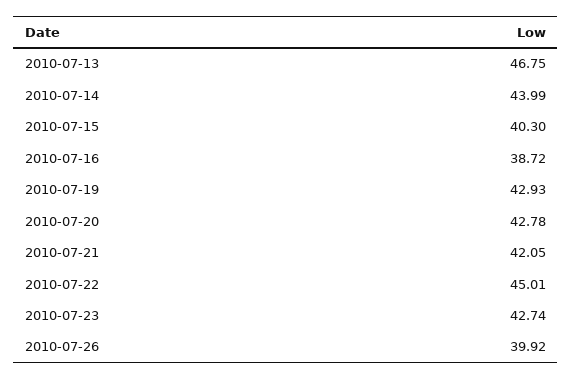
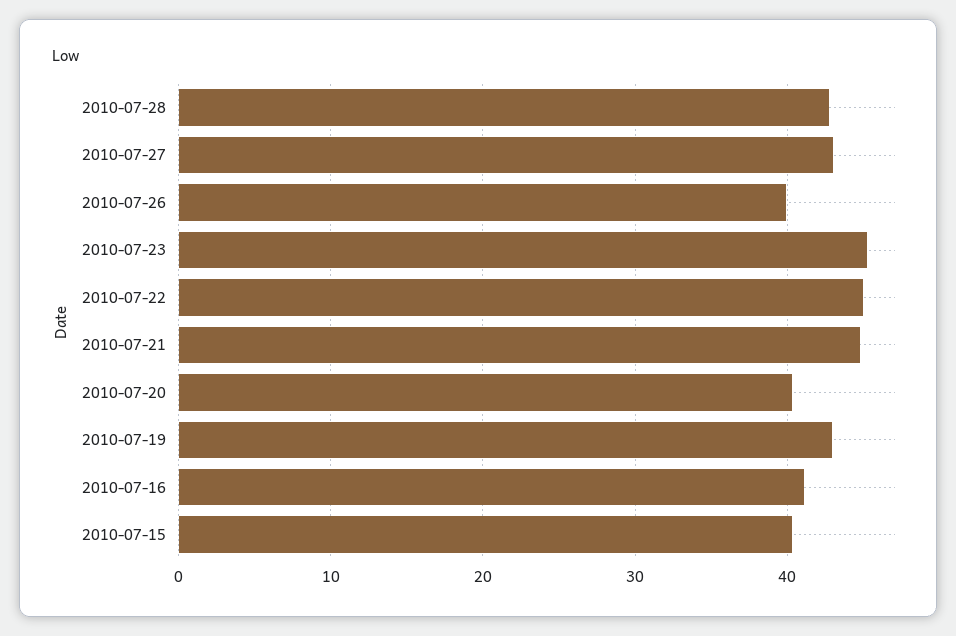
2010-07-13: 46.75 -> none
2010-07-14: 43.99 -> none
2010-07-16: 38.72 -> 41
2010-07-20: 42.78 -> 40
2010-07-21: 42.05 -> 45
2010-07-23: 42.74 -> 45
2010-07-28: none -> 43
2010-07-27: none -> 43

